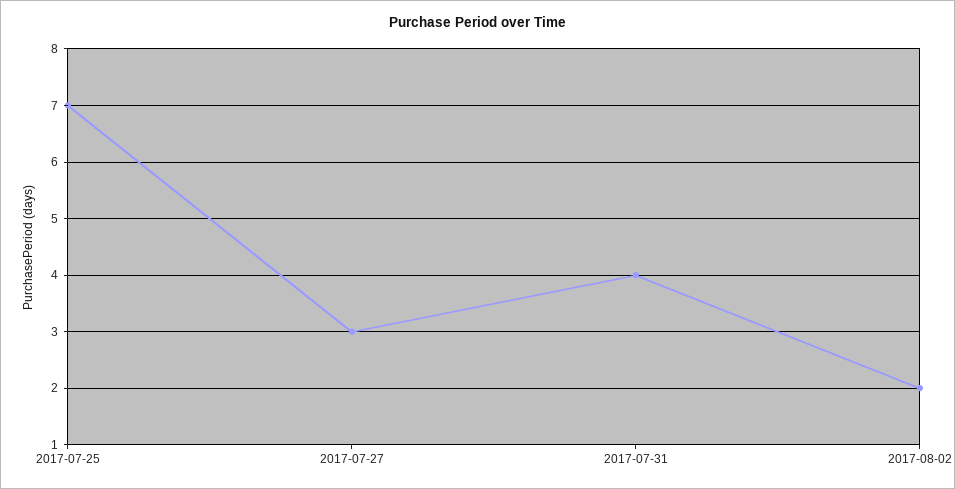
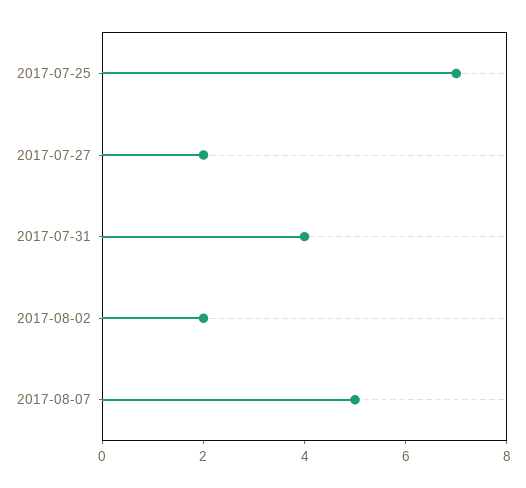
2017-07-27: 3 -> 2
2017-08-07: none -> 5

